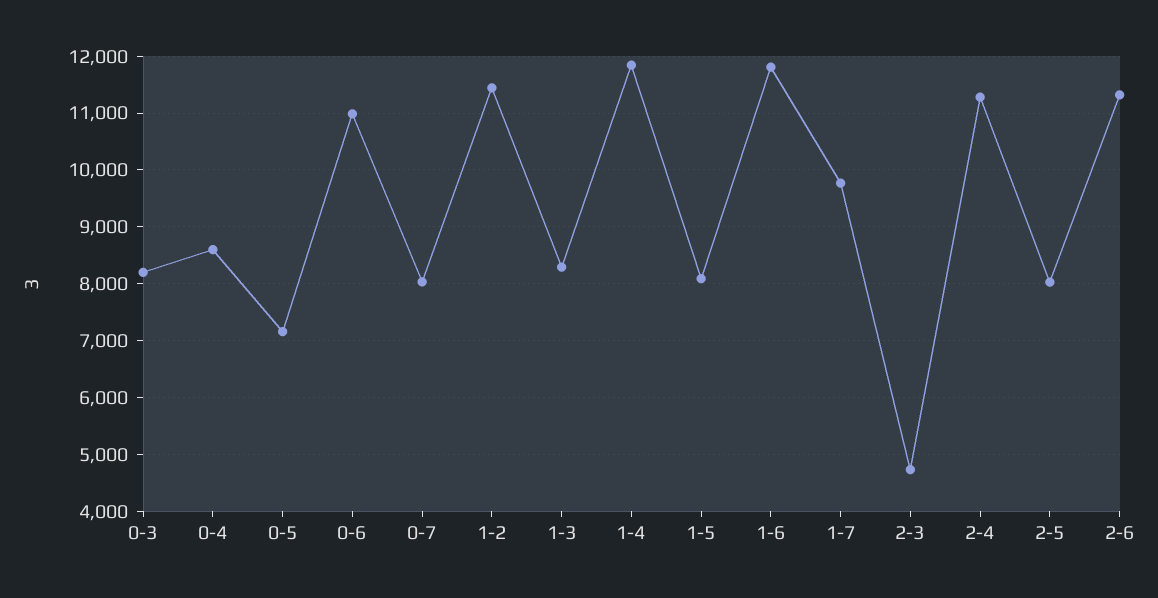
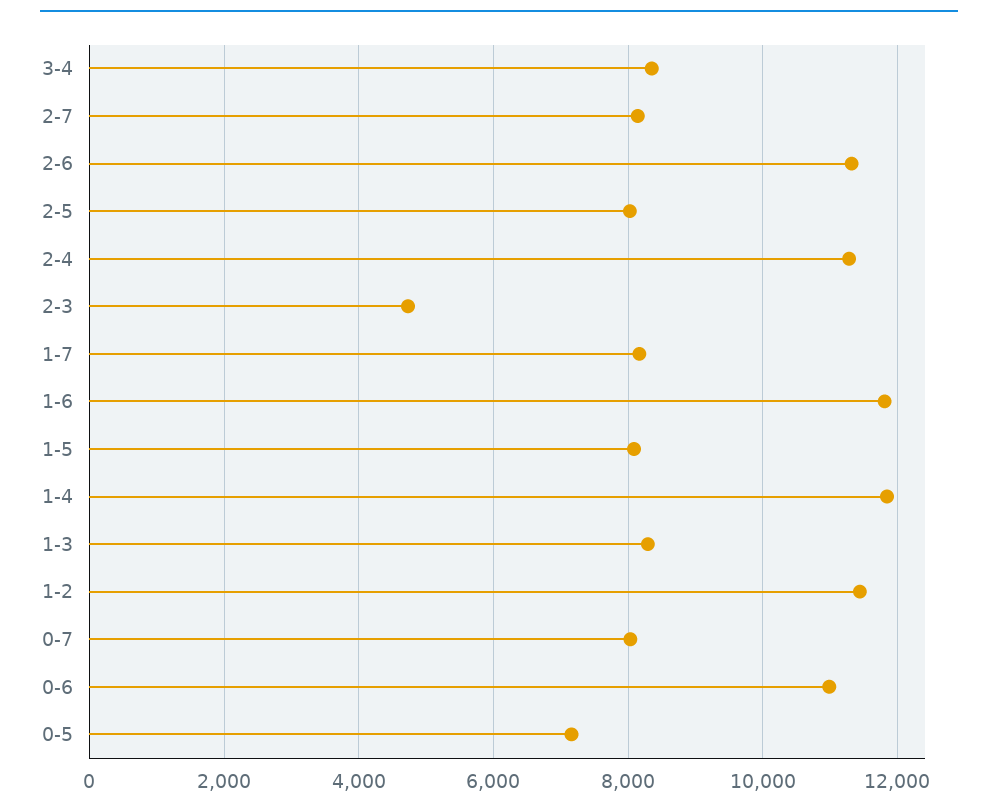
0-3: 8200 -> none
0-4: 8600 -> none
1-7: 9800 -> 8200
3-4: none -> 8400
2-7: none -> 8200

